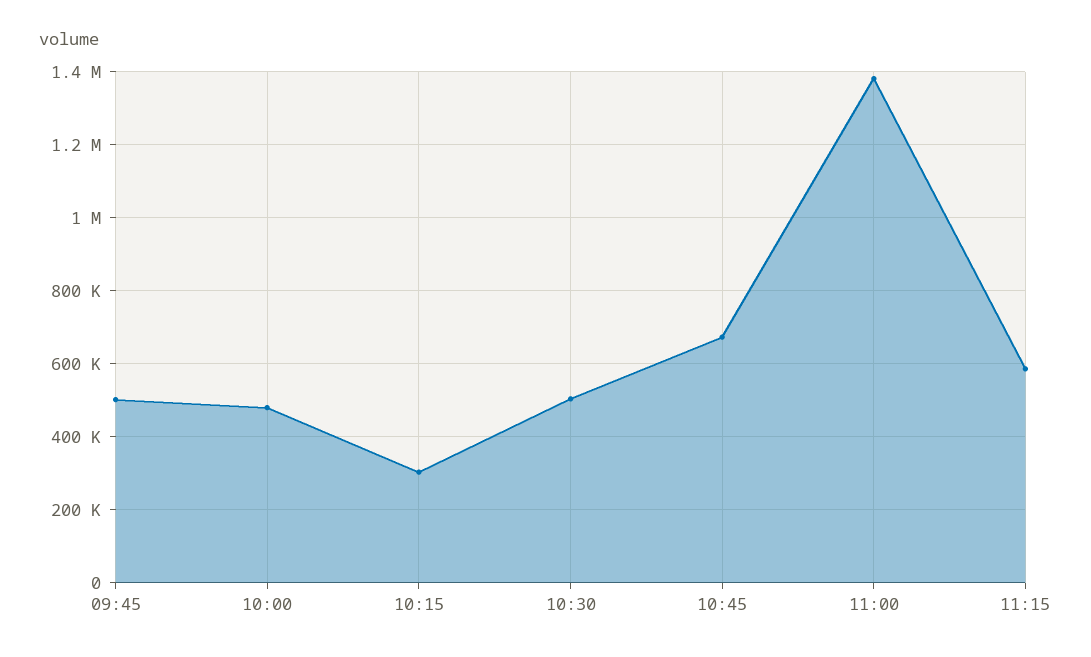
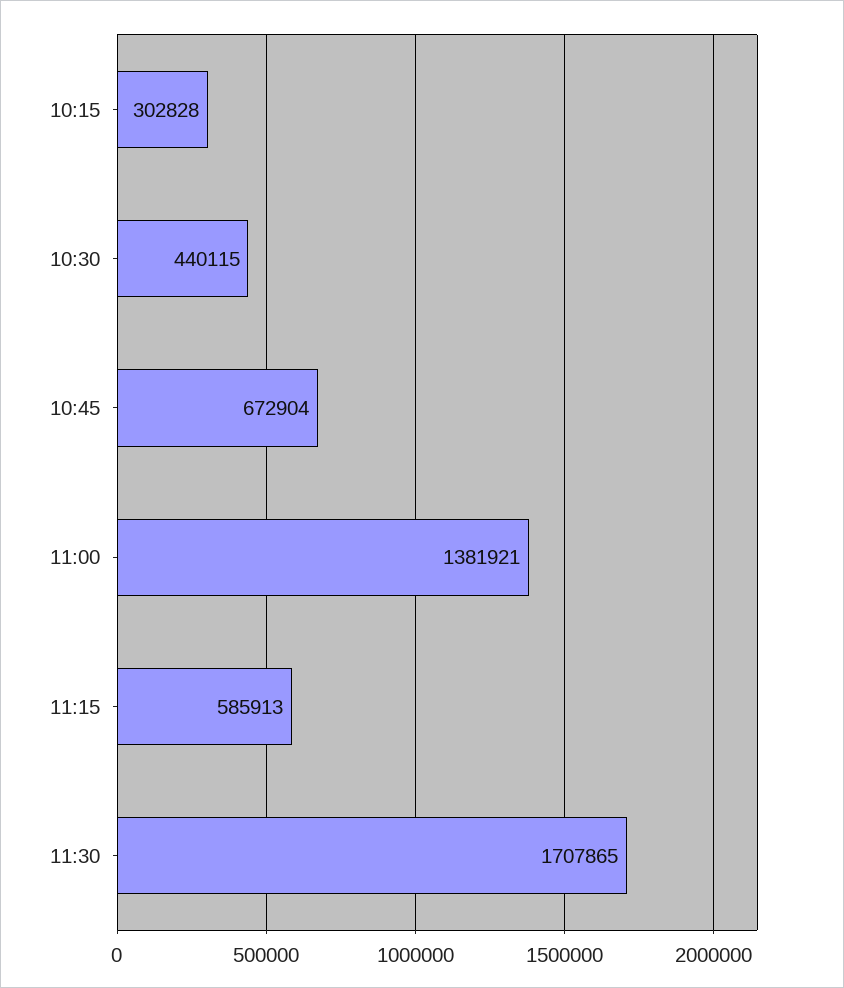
09:45: 500000 -> none
10:00: 480000 -> none
10:30: 500000 -> 440115
11:30: none -> 1707865

